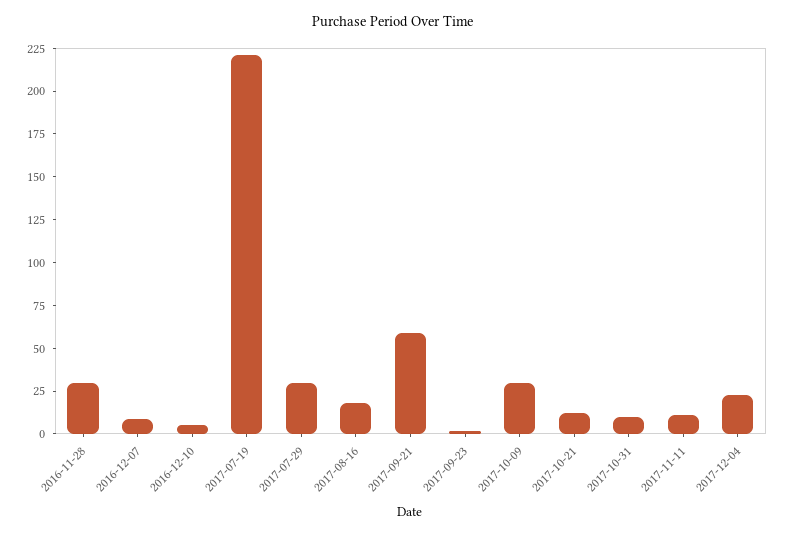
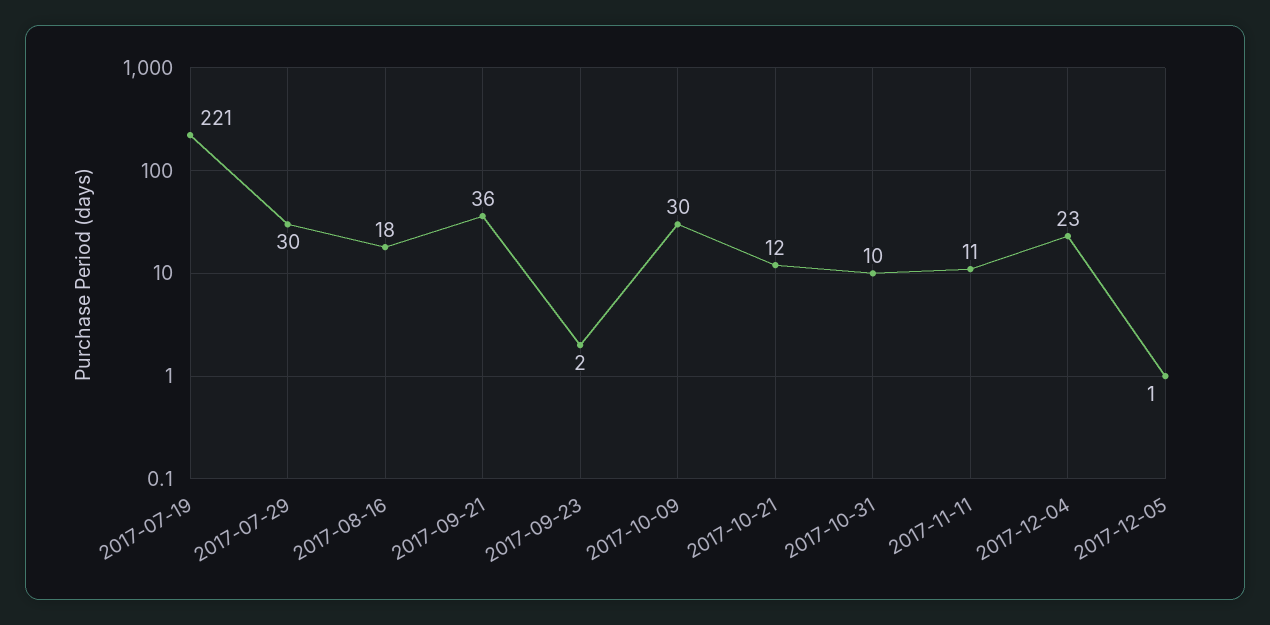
2016-11-28: 30 -> none
2016-12-07: 10 -> none
2016-12-10: 5 -> none
2017-09-21: 60 -> 36
2017-12-05: none -> 1

